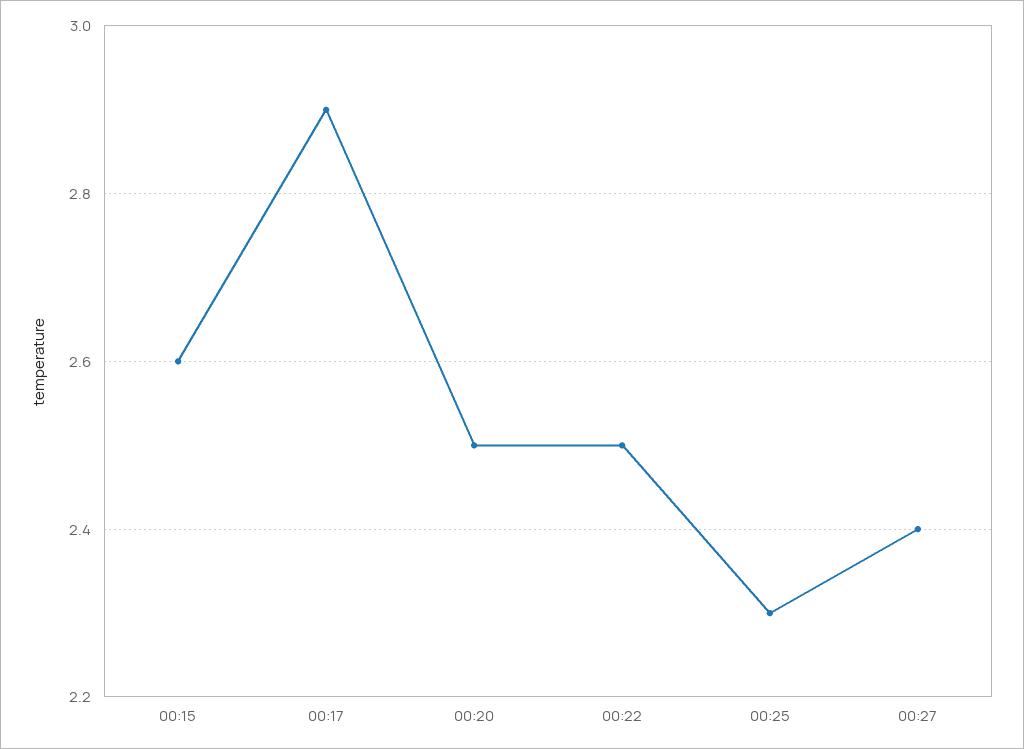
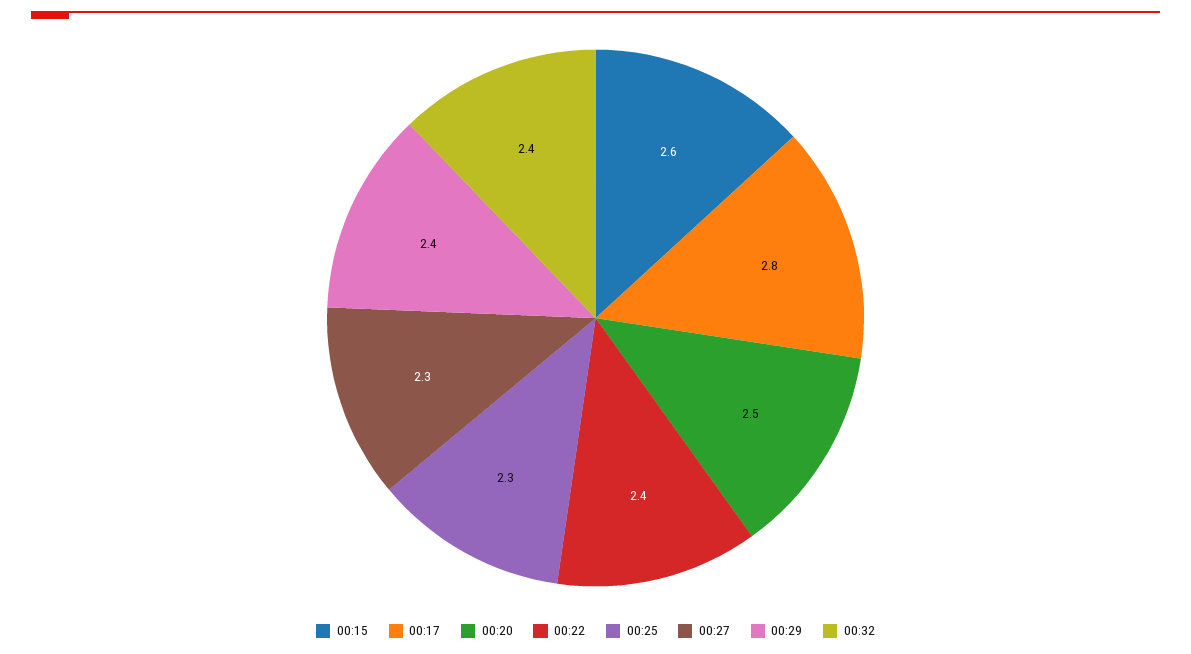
00:17: 2.9 -> 2.8
00:22: 2.5 -> 2.4
00:27: 2.4 -> 2.3
00:29: none -> 2.4
00:32: none -> 2.4

